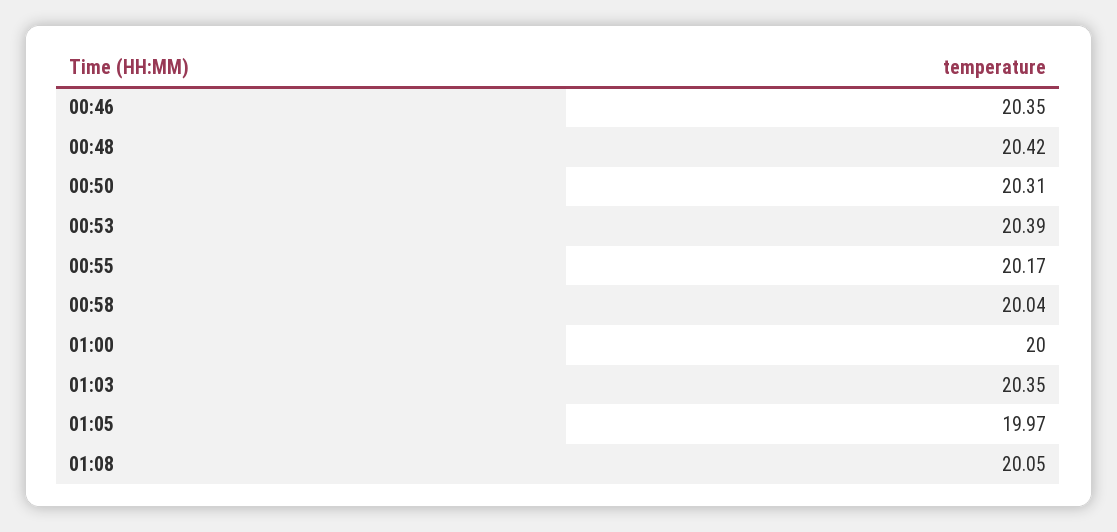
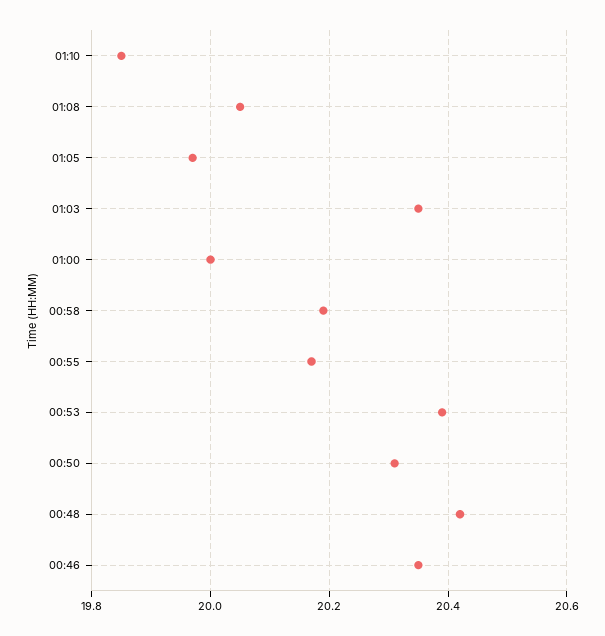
00:58: 20.04 -> 20.2
01:10: none -> 19.85

